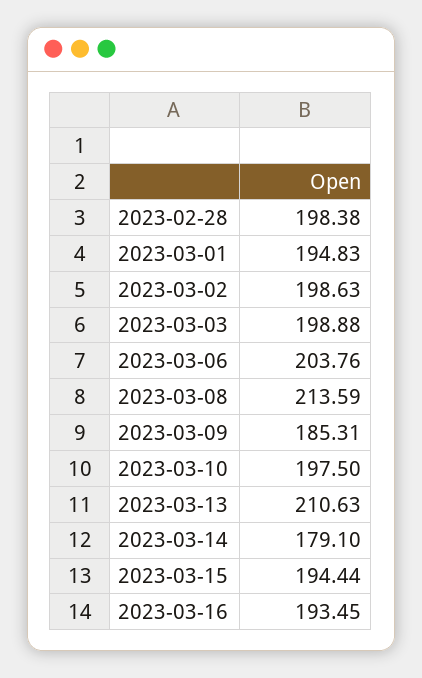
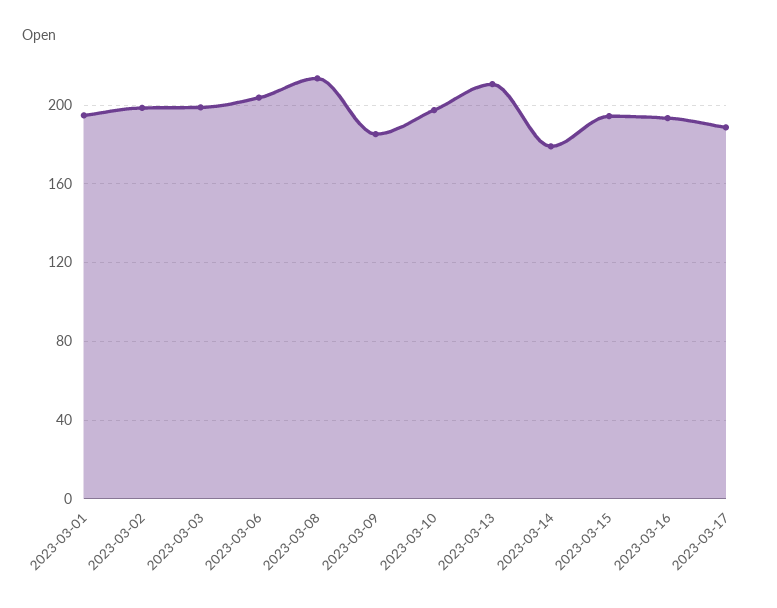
2023-02-28: 198.38 -> none
2023-03-17: none -> 190

